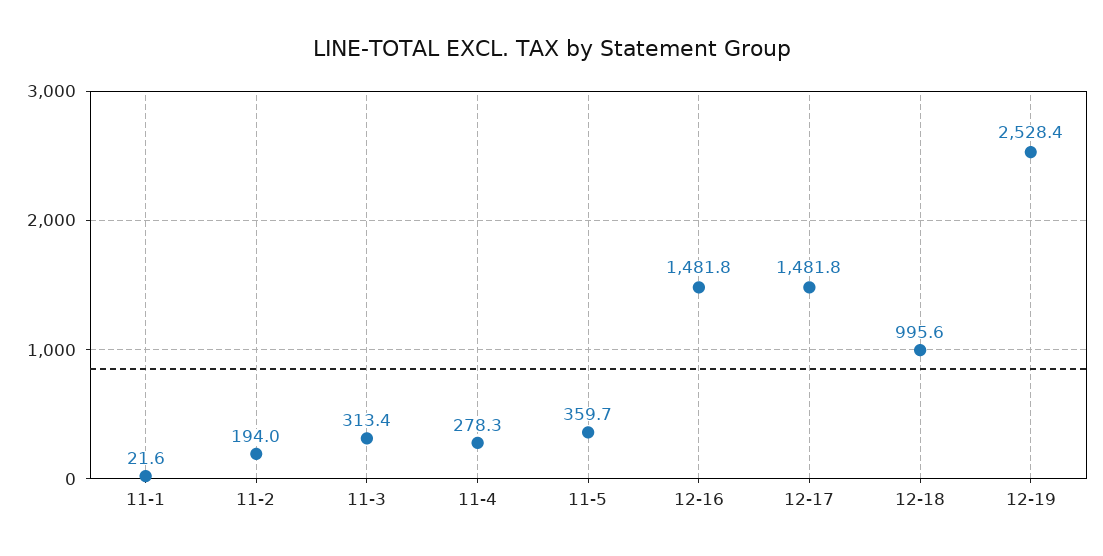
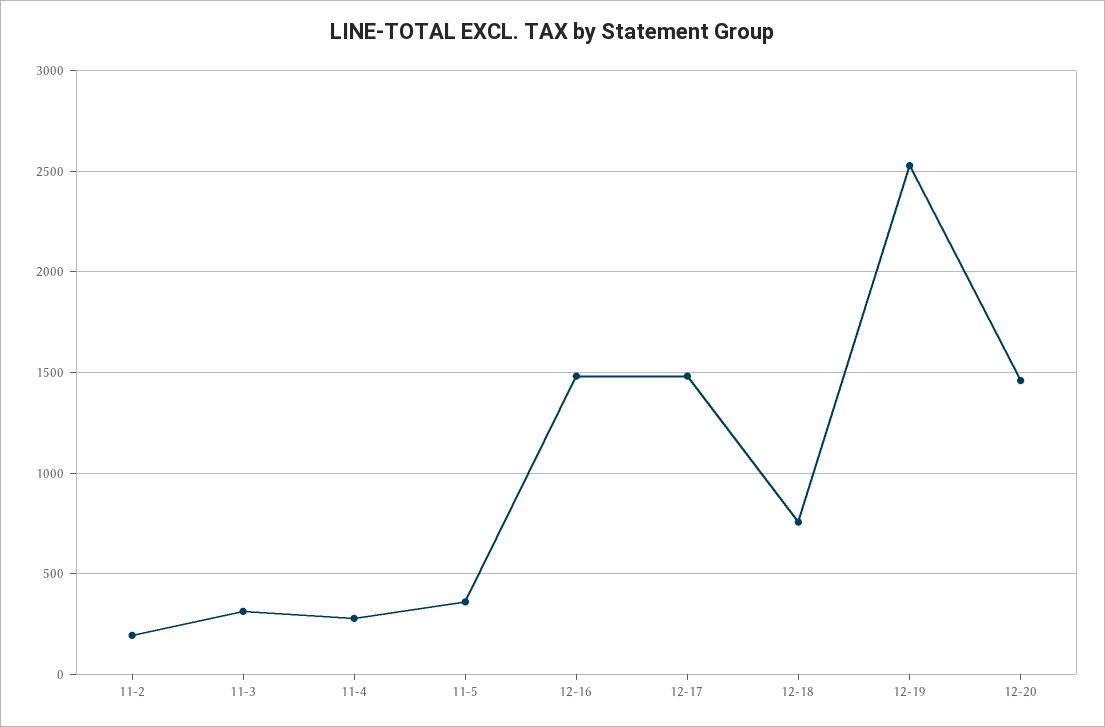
11-1: 21.6 -> none
12-18: 995.6 -> 750
12-20: none -> 1450

